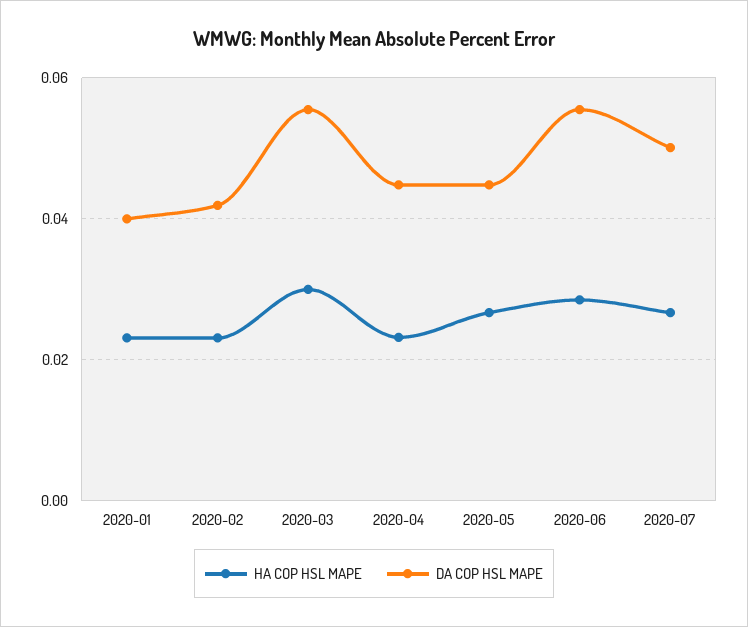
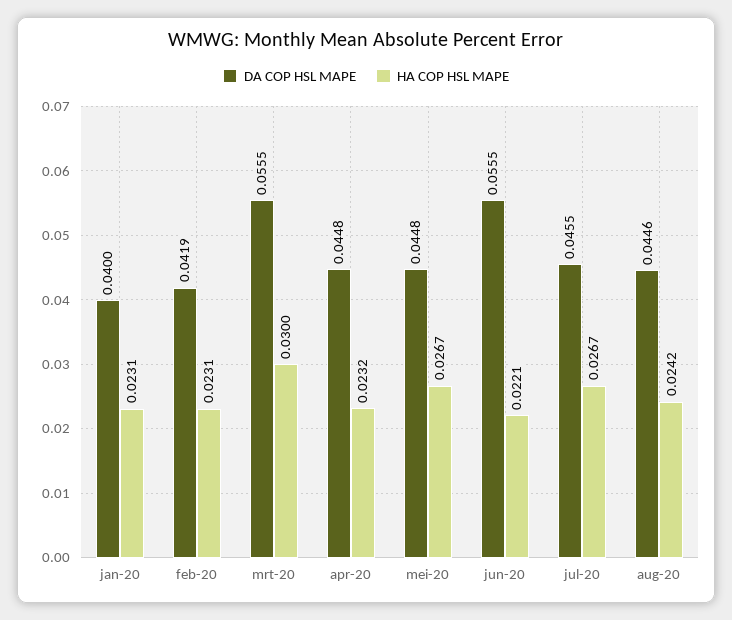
HA COP HSL MAPE, 2020-06: 0.028 -> 0.0221
DA COP HSL MAPE, 2020-07: 0.05 -> 0.0455
DA COP HSL MAPE, aug-20: none -> 0.0446
HA COP HSL MAPE, aug-20: none -> 0.0242

